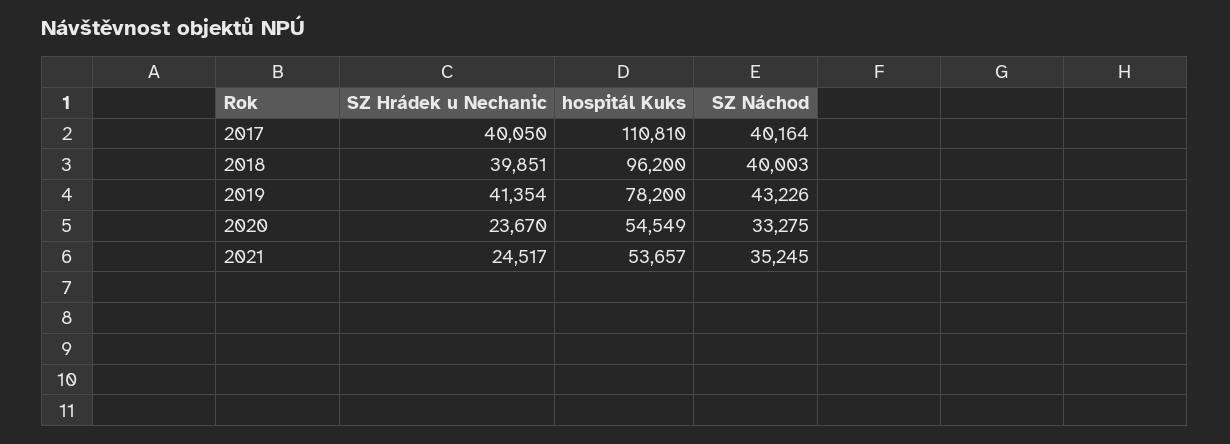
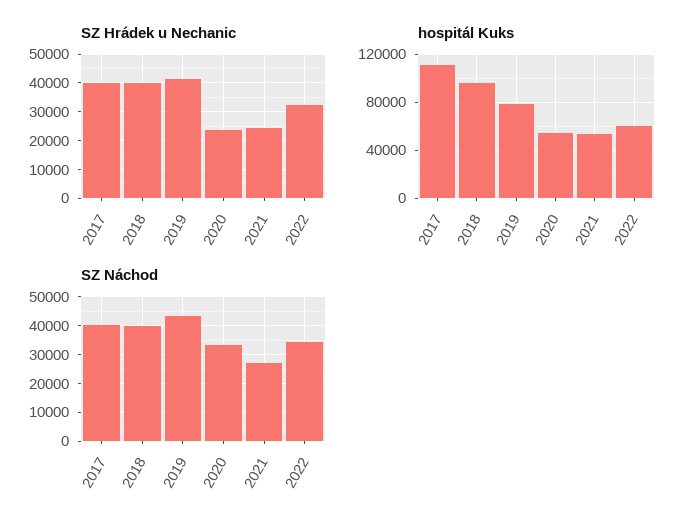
SZ Náchod, 2021: 35245 -> 27500
SZ Hrádek u Nechanic, 2022: none -> 32500
hospitál Kuks, 2022: none -> 60000
SZ Náchod, 2022: none -> 35000

